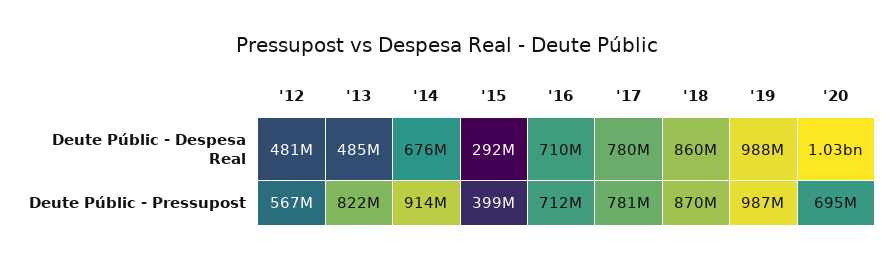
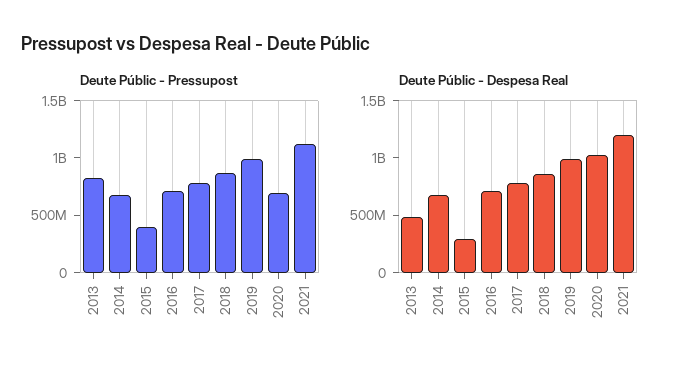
Deute Públic - Despesa Real, '12: 481000000 -> none
Deute Públic - Pressupost, '12: 567000000 -> none
Deute Públic - Pressupost, '14: 914000000 -> 700000000
Deute Públic - Pressupost, 2021: none -> 1100000000
Deute Públic - Despesa Real, 2021: none -> 1200000000

